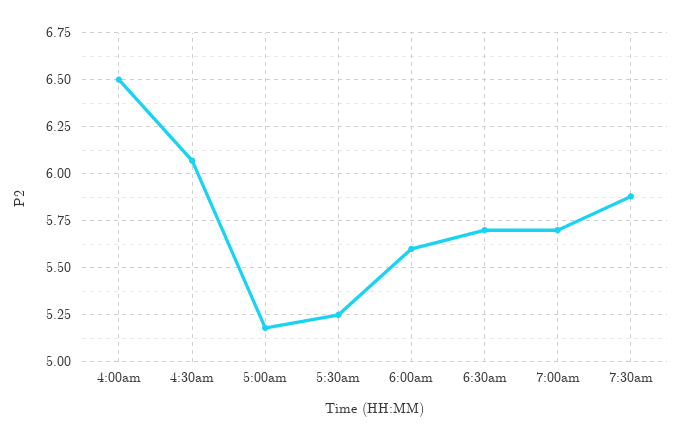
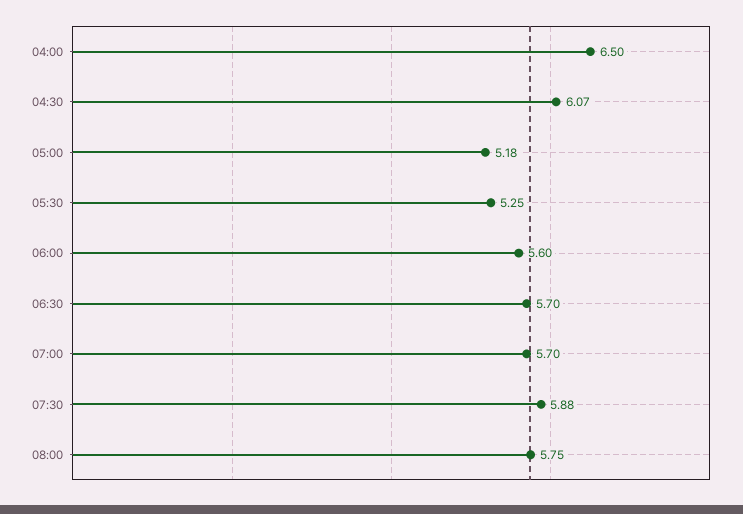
08:00: none -> 5.75

